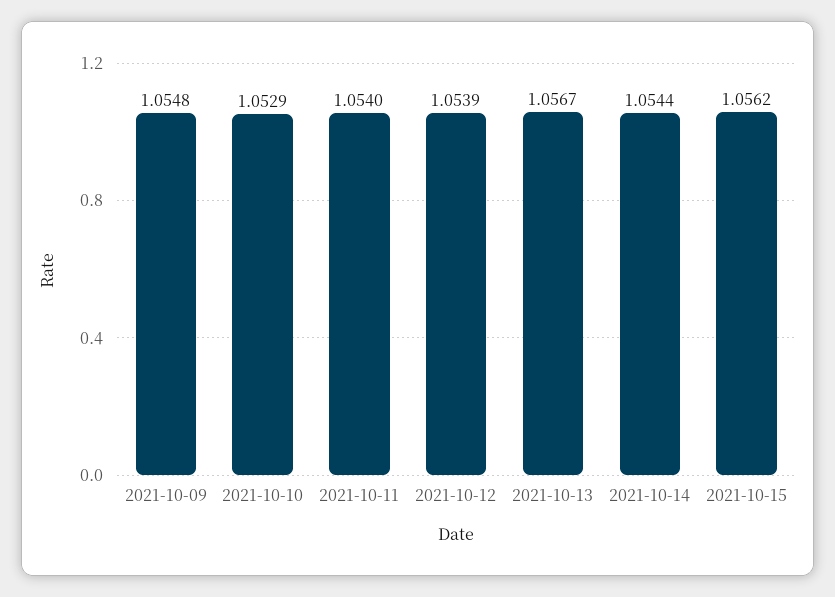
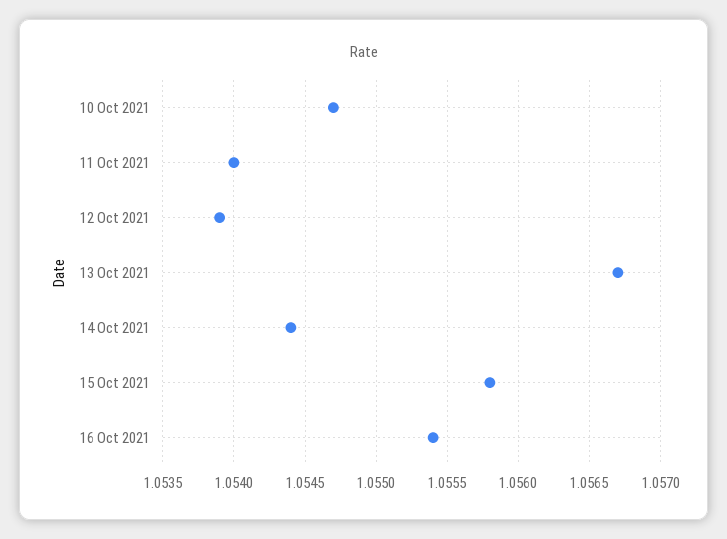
2021-10-09: 1.0548 -> none
2021-10-10: 1.0529 -> 1.0547
2021-10-15: 1.0562 -> 1.0558
16 Oct 2021: none -> 1.0554

